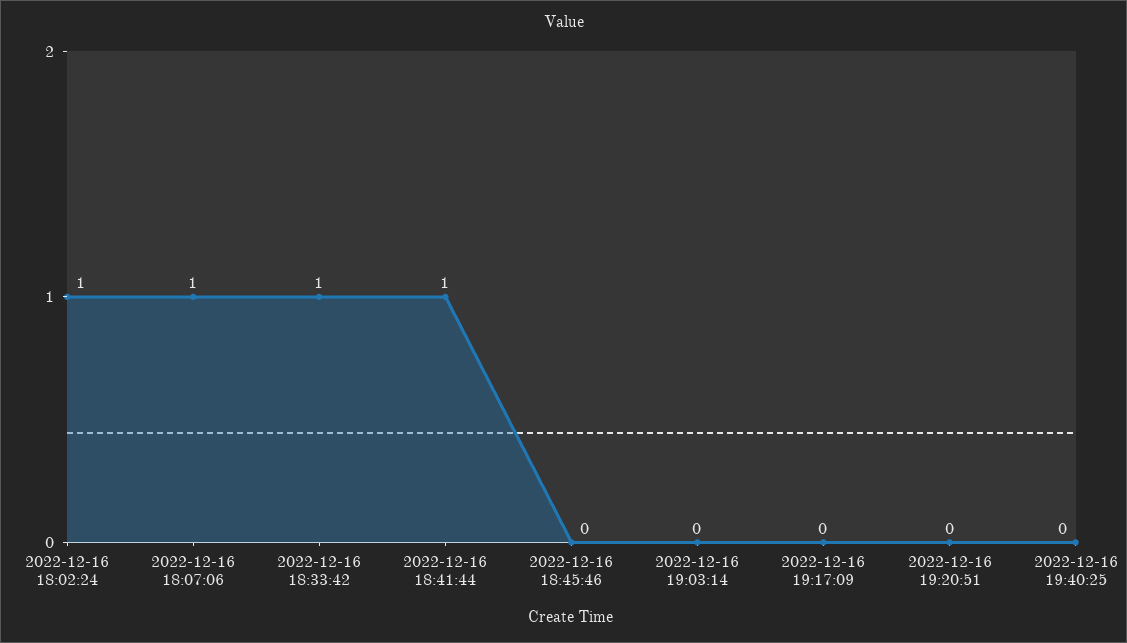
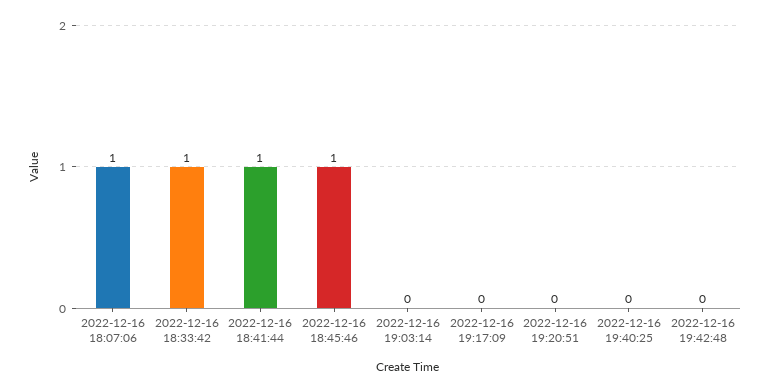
2022-12-16 18:02:24: 1 -> none
2022-12-16 18:45:46: 0 -> 1
2022-12-16 19:42:48: none -> 0

